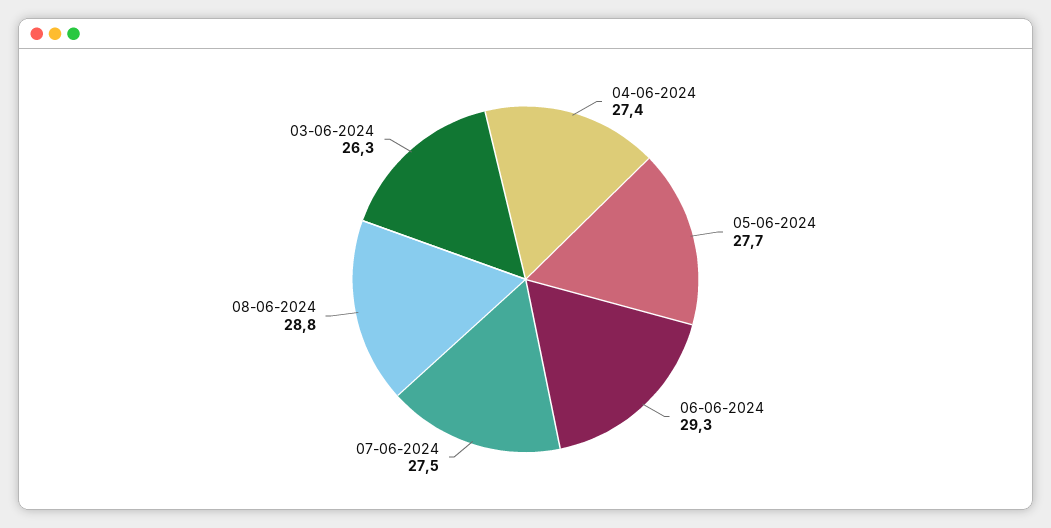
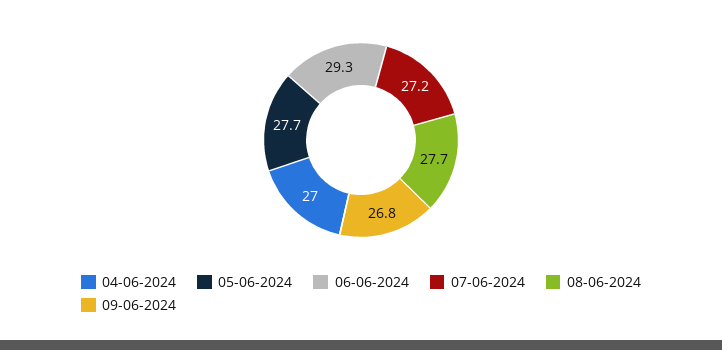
04-06-2024: 27.4 -> 27
07-06-2024: 27.5 -> 27.2
08-06-2024: 28.8 -> 27.7
03-06-2024: 26.3 -> none
09-06-2024: none -> 26.8

